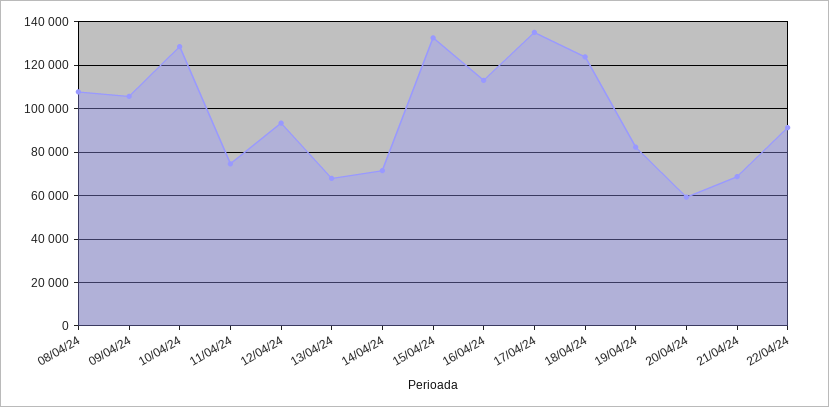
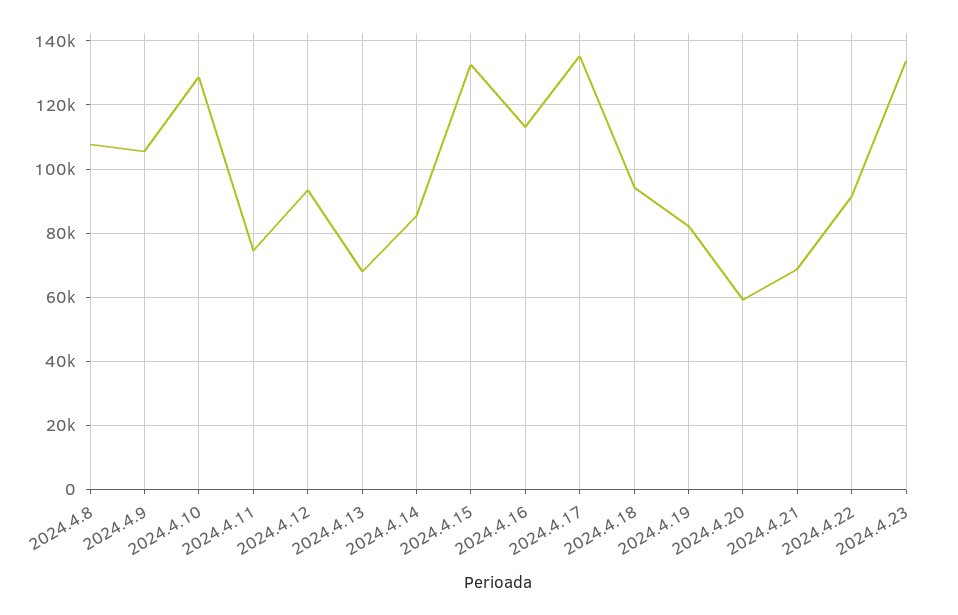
14/04/24: 70000 -> 86000
18/04/24: 125000 -> 94000
2024.4.23: none -> 134000

